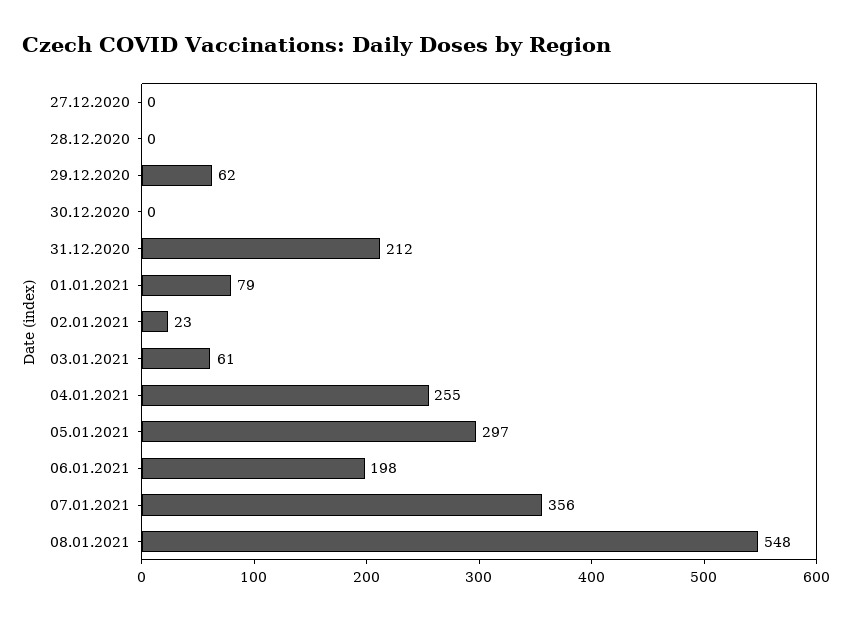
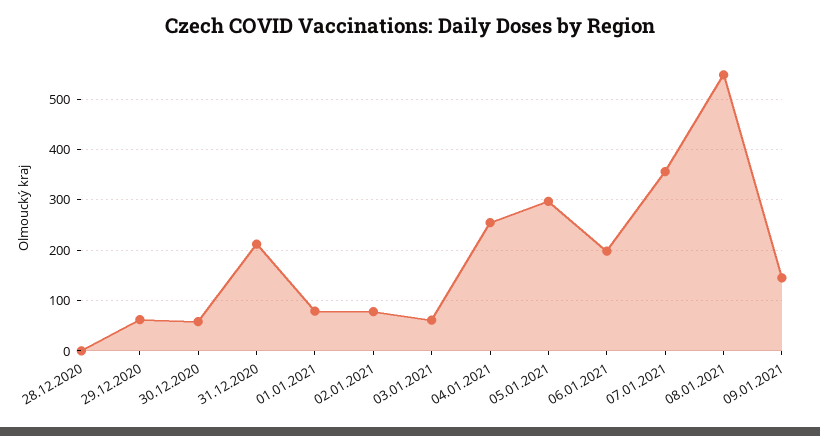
27.12.2020: 0 -> none
30.12.2020: 0 -> 60
02.01.2021: 23 -> 80
09.01.2021: none -> 140

